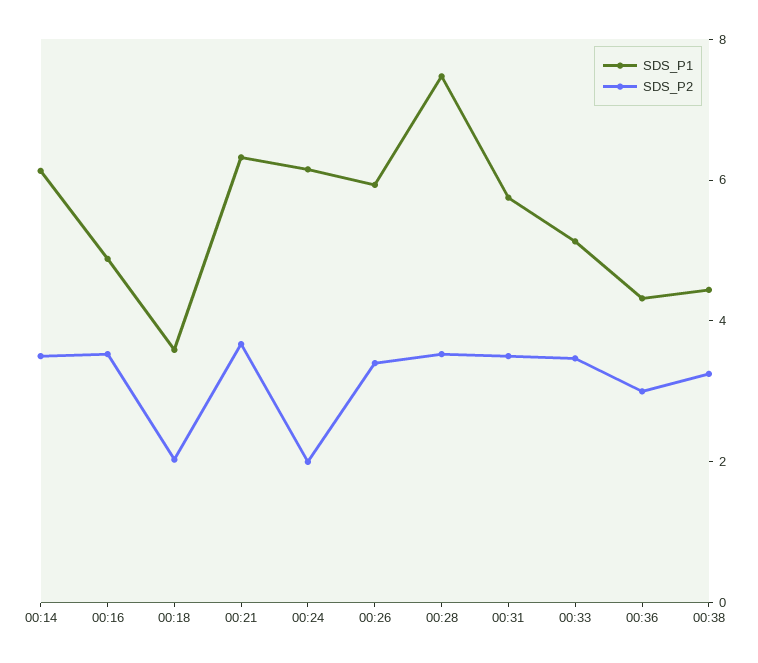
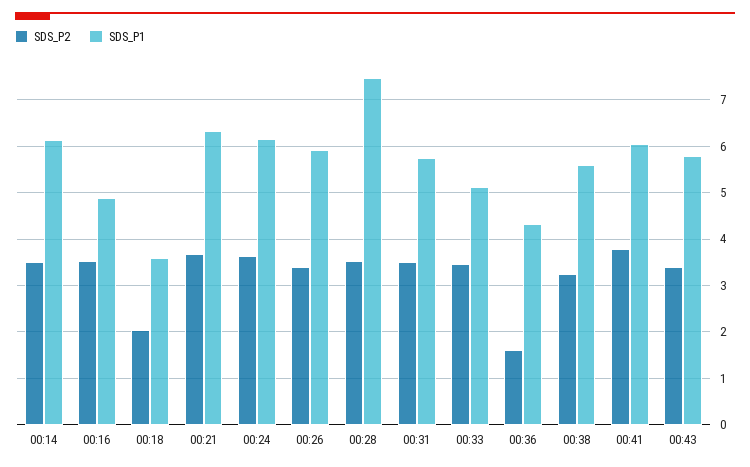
SDS_P2, 00:24: 2 -> 3.6
SDS_P2, 00:36: 3 -> 1.6
SDS_P1, 00:38: 4.5 -> 5.6
SDS_P2, 00:41: none -> 3.8
SDS_P1, 00:41: none -> 6
SDS_P2, 00:43: none -> 3.4
SDS_P1, 00:43: none -> 5.8

